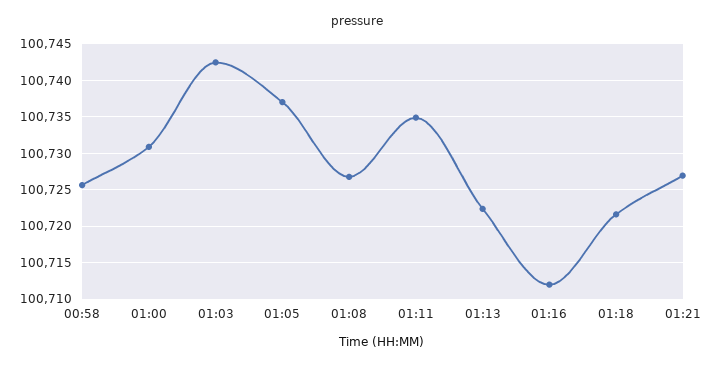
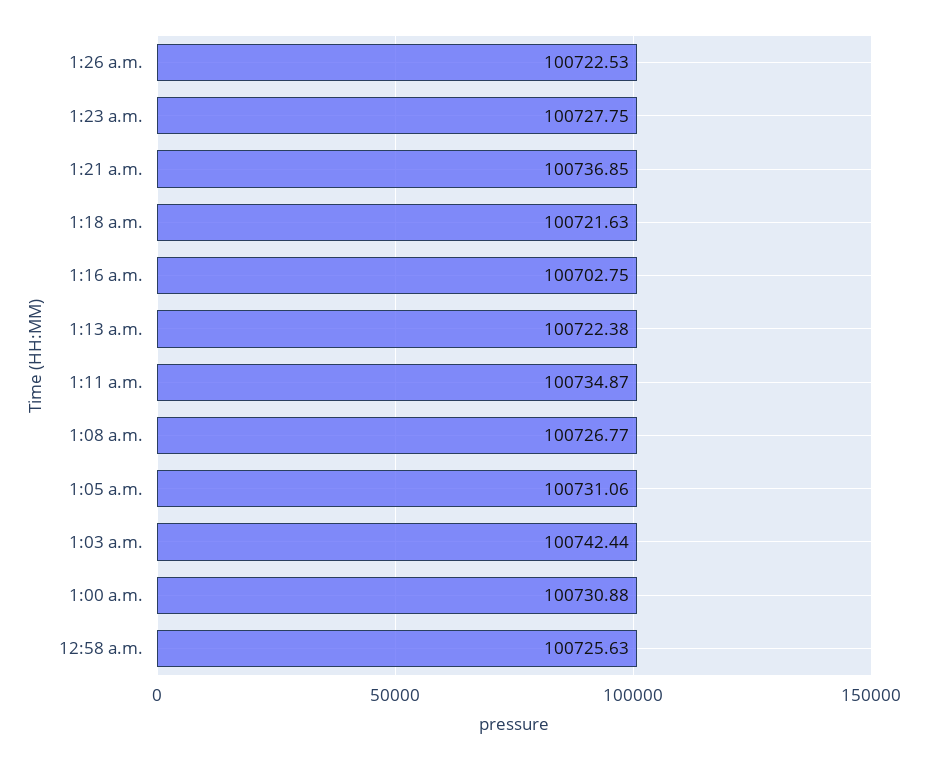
01:05: 100737 -> 100731.06
01:16: 100712 -> 100702.75
01:21: 100727 -> 100736.85
1:26 a.m.: none -> 100722.53
1:23 a.m.: none -> 100727.75

